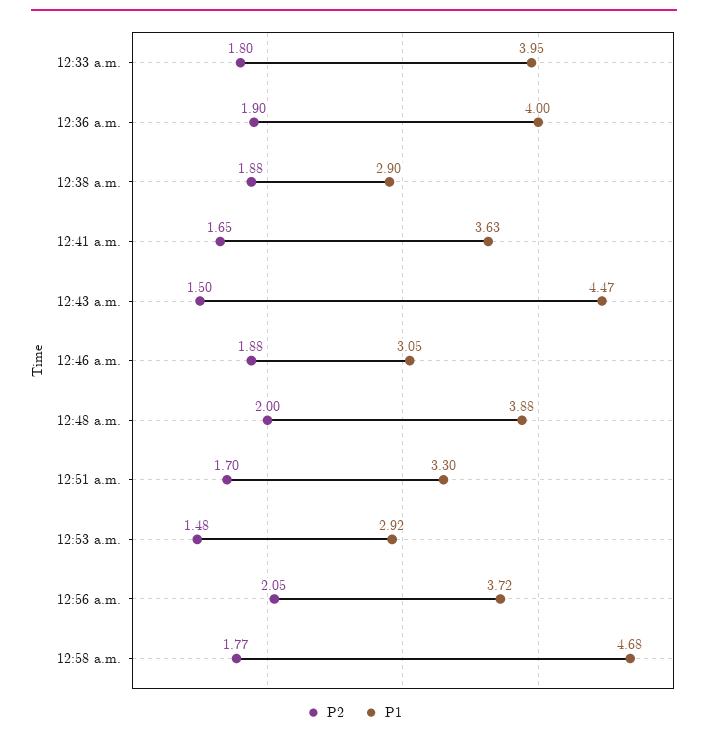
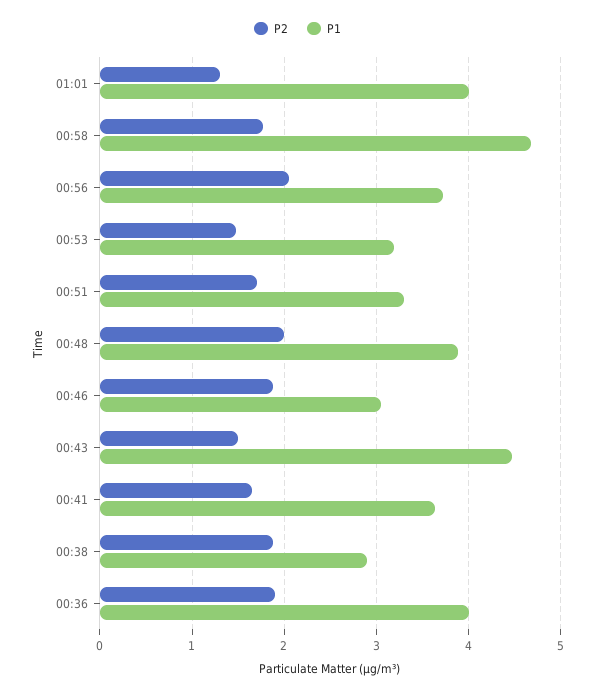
P2, 12:33 a.m.: 1.8 -> none
P1, 12:33 a.m.: 3.95 -> none
P1, 12:53 a.m.: 2.92 -> 3.2
P2, 01:01: none -> 1.3
P1, 01:01: none -> 4

